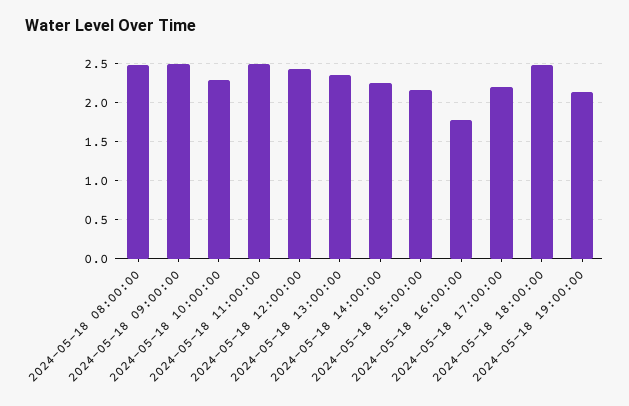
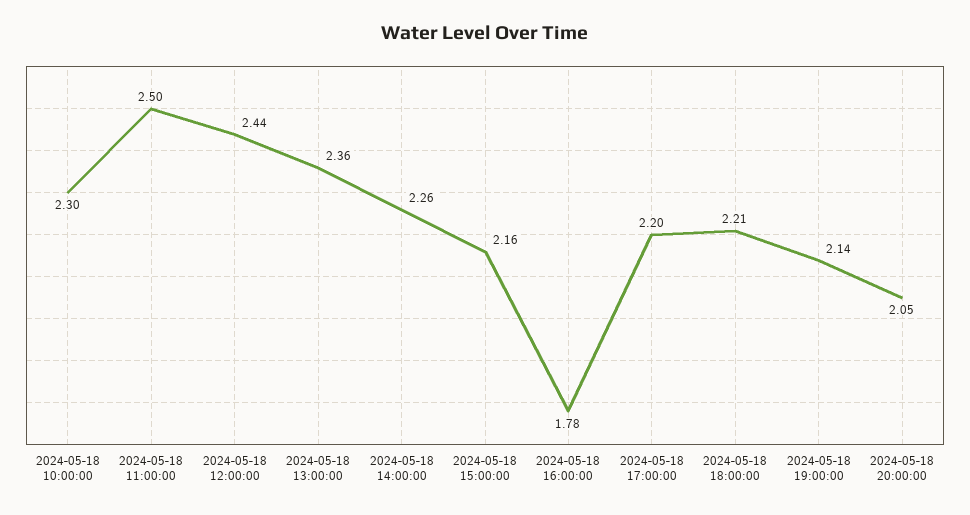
2024-05-18 08:00:00: 2.5 -> none
2024-05-18 09:00:00: 2.5 -> none
2024-05-18 18:00:00: 2.5 -> 2.21
2024-05-18 20:00:00: none -> 2.05

